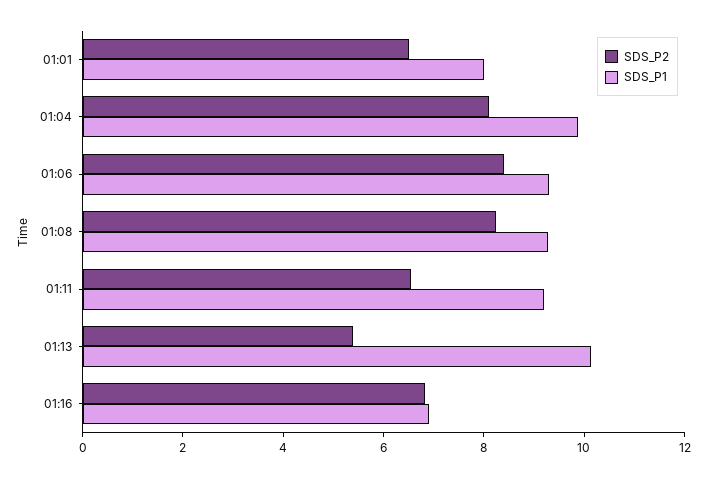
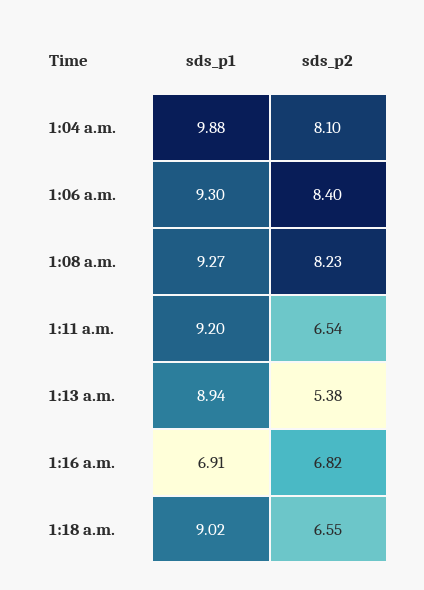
SDS_P2, 01:01: 6.5 -> none
SDS_P1, 01:01: 8 -> none
SDS_P1, 01:13: 10 -> 8.94
SDS_P1, 1:18 a.m.: none -> 9.02
SDS_P2, 1:18 a.m.: none -> 6.55

